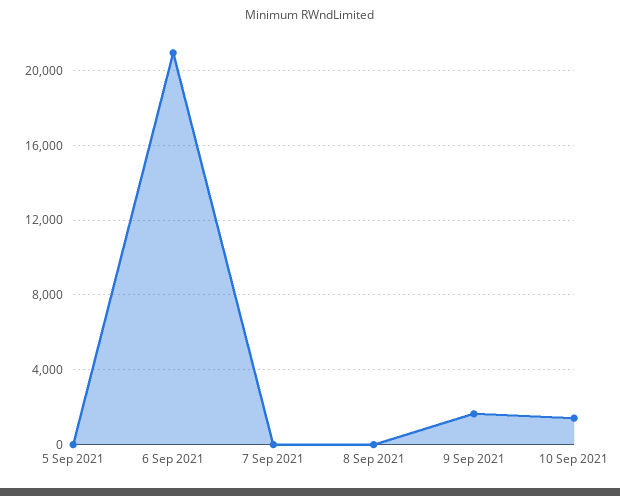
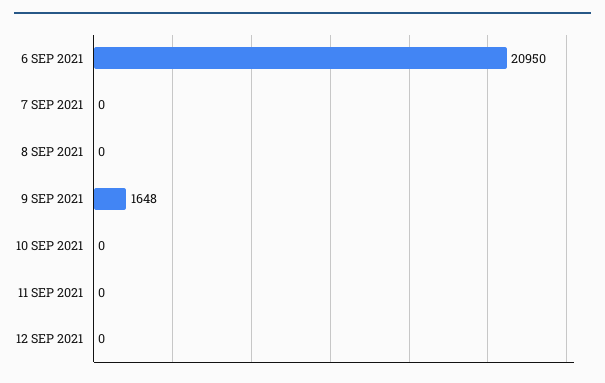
5 Sep 2021: 0 -> none
10 Sep 2021: 1500 -> 0
11 SEP 2021: none -> 0
12 SEP 2021: none -> 0

